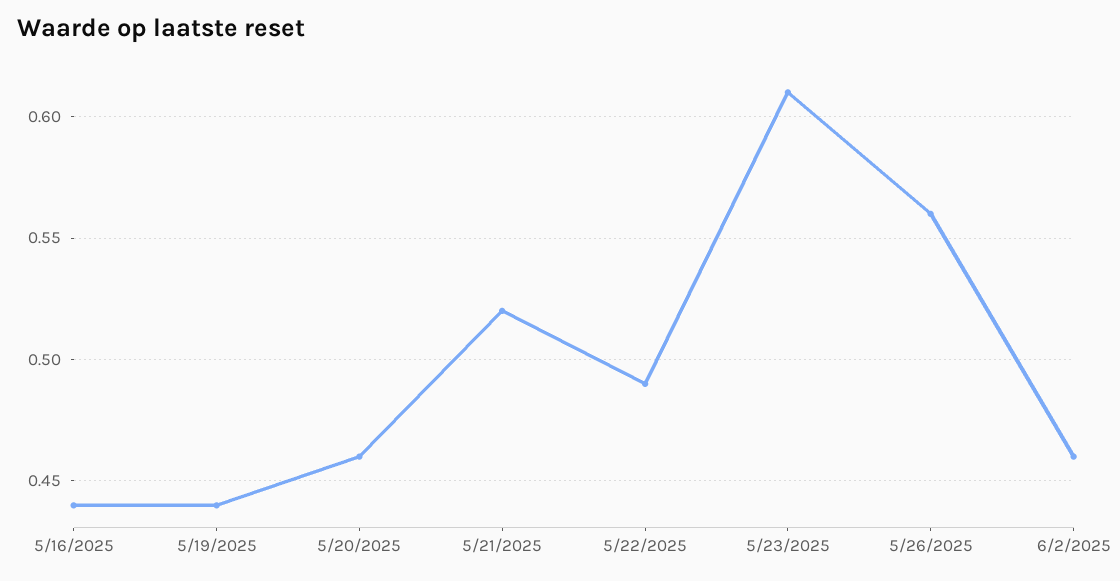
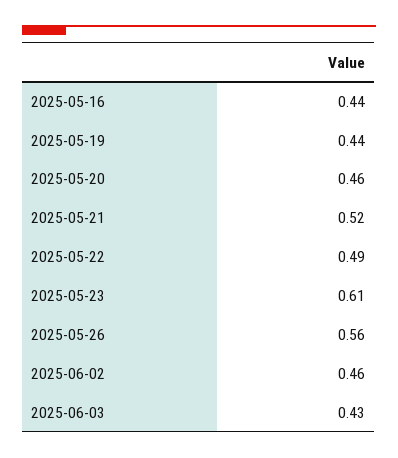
2025-06-03: none -> 0.43

